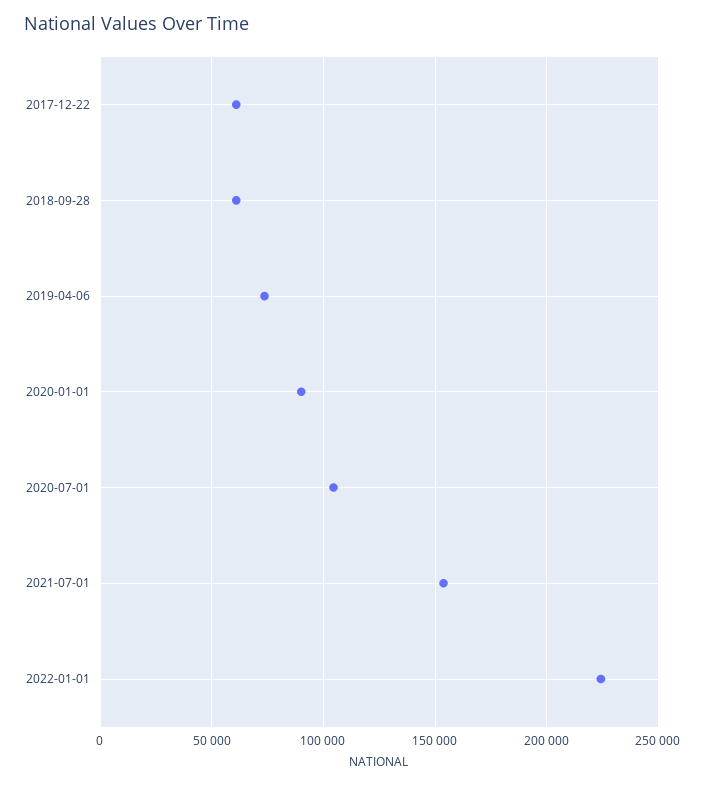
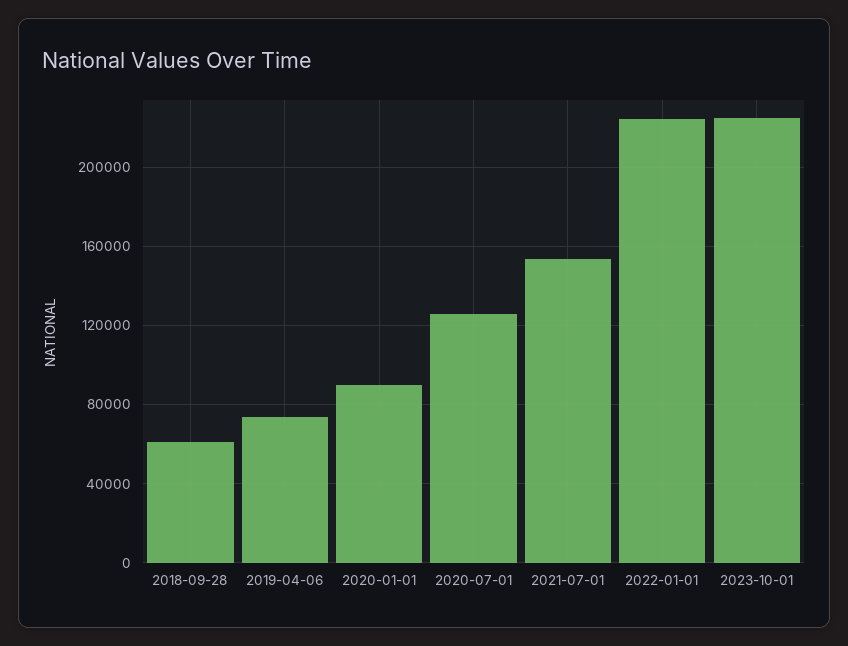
2017-12-22: 60000 -> none
2020-07-01: 105000 -> 125000
2023-10-01: none -> 225000

